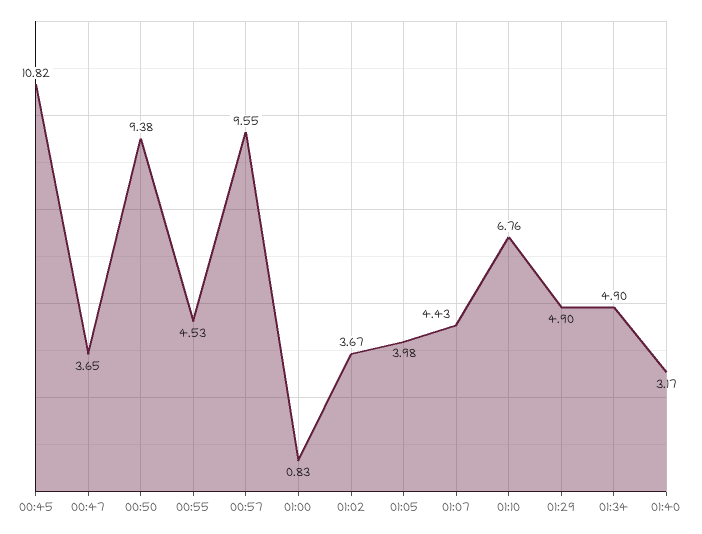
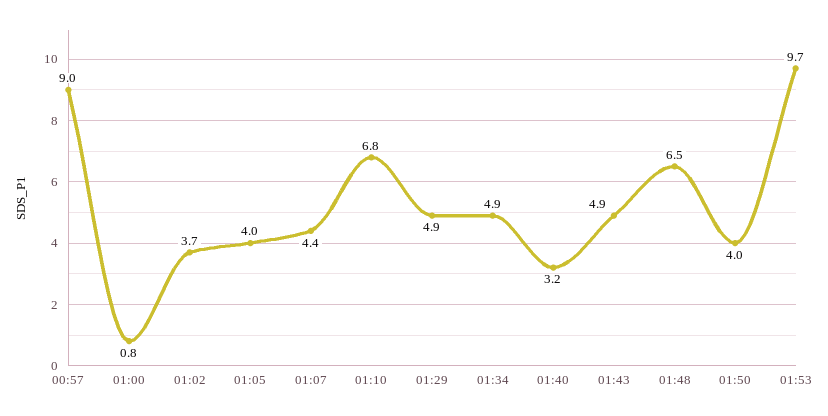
00:45: 10.82 -> none
00:47: 3.65 -> none
00:50: 9.38 -> none
00:55: 4.53 -> none
00:57: 9.55 -> 9
01:43: none -> 4.9
01:48: none -> 6.5
01:50: none -> 4
01:53: none -> 9.7

